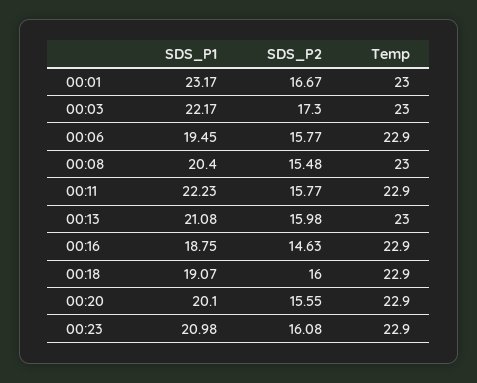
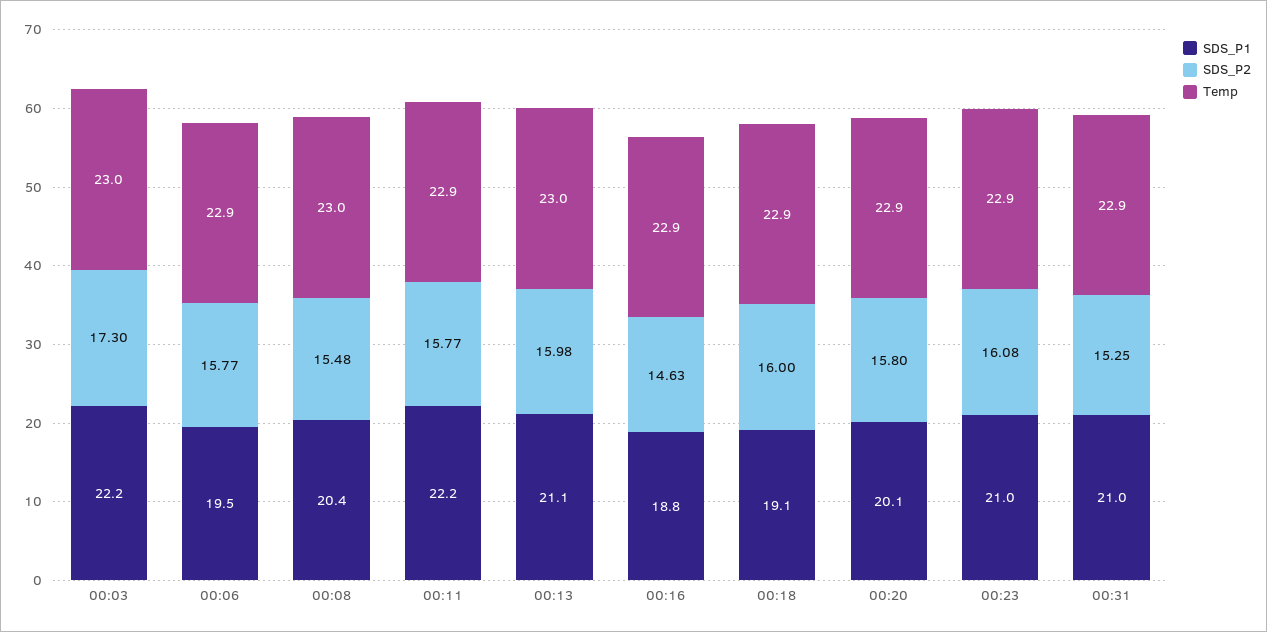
SDS_P1, 00:01: 23.17 -> none
SDS_P2, 00:01: 16.67 -> none
Temp, 00:01: 23 -> none
SDS_P2, 00:20: 15.55 -> 15.8
SDS_P1, 00:31: none -> 21
SDS_P2, 00:31: none -> 15.25
Temp, 00:31: none -> 22.9

